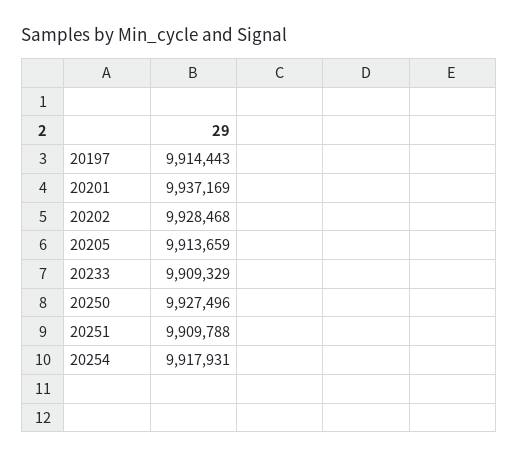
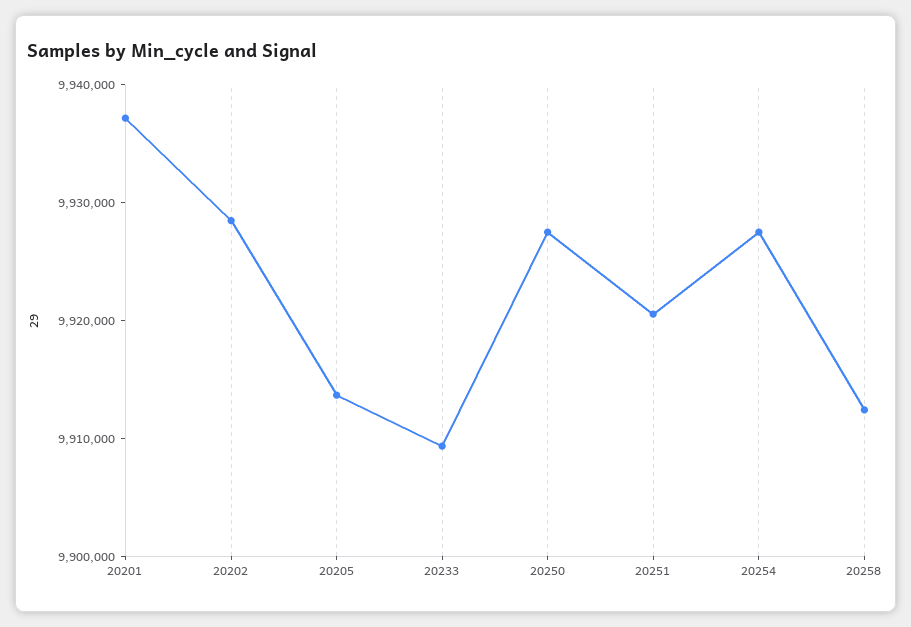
20197: 9914443 -> none
20251: 9909788 -> 9920000
20254: 9917931 -> 9928000
20258: none -> 9912000

